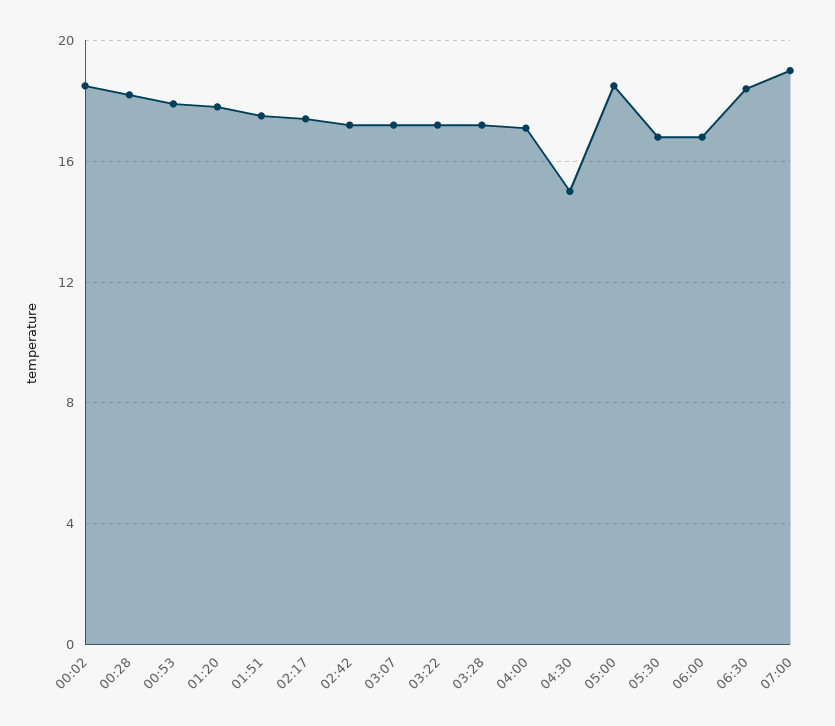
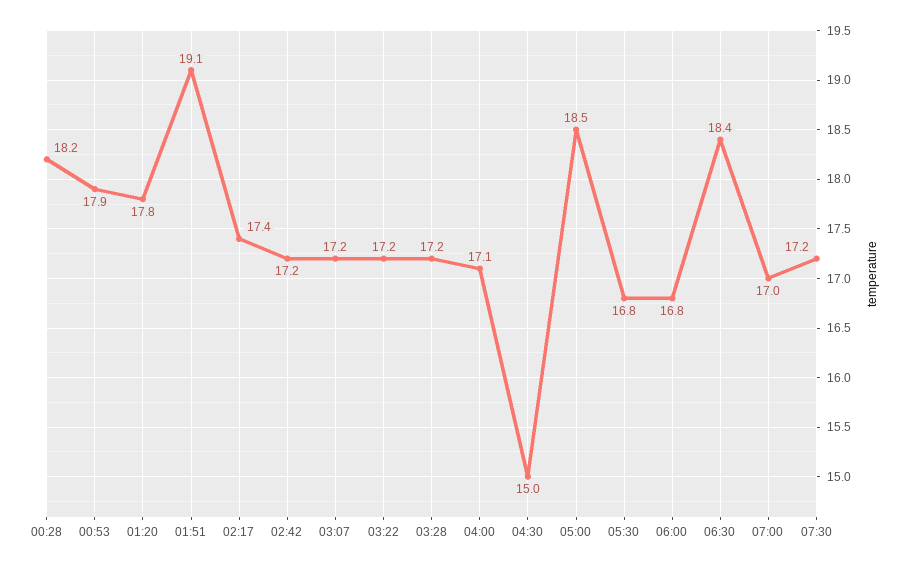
00:02: 18.5 -> none
01:51: 17.5 -> 19.1
07:00: 19 -> 17
07:30: none -> 17.2

